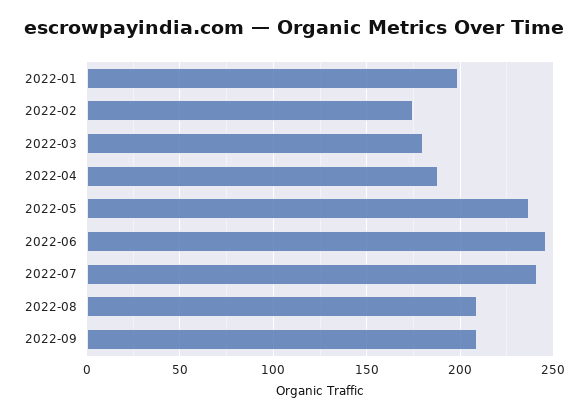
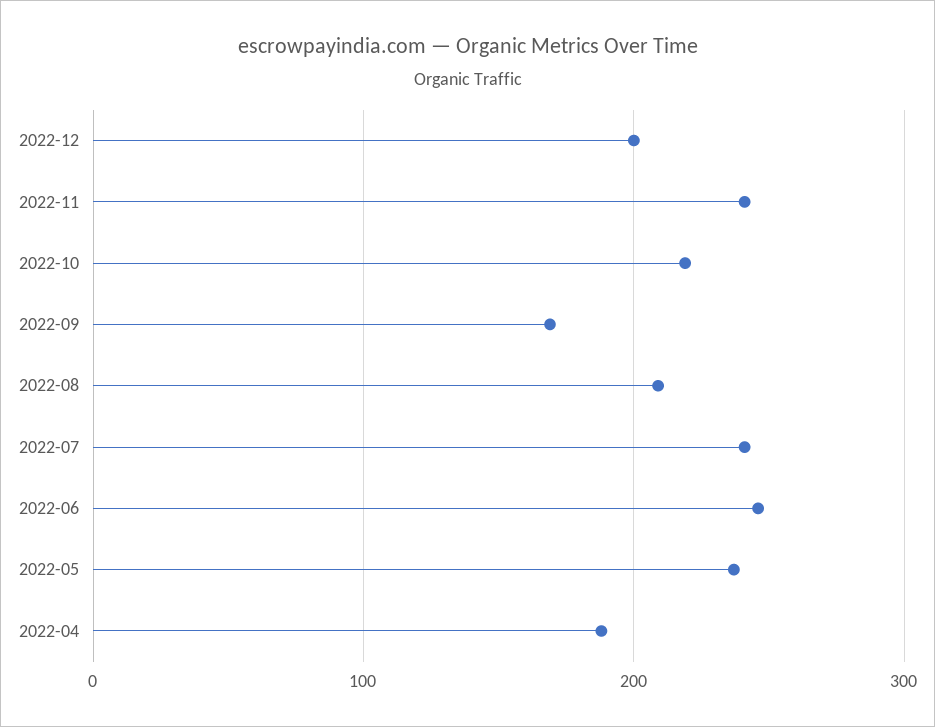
2022-01: 200 -> none
2022-02: 175 -> none
2022-03: 180 -> none
2022-09: 210 -> 170
2022-12: none -> 200
2022-11: none -> 240
2022-10: none -> 220

